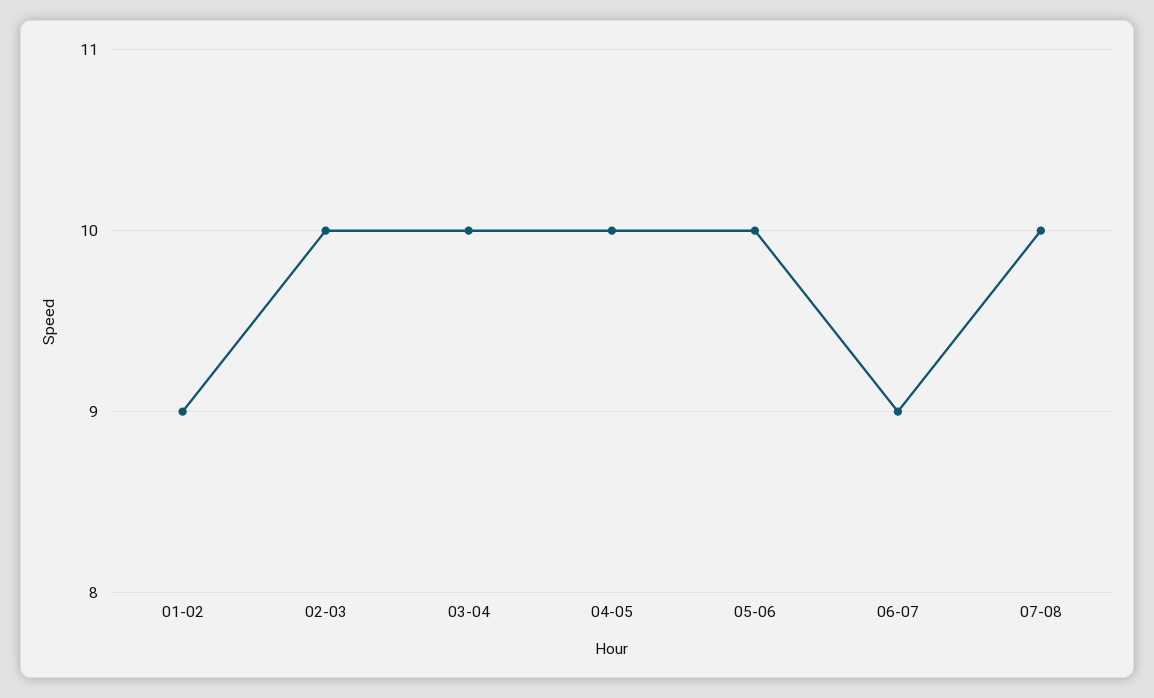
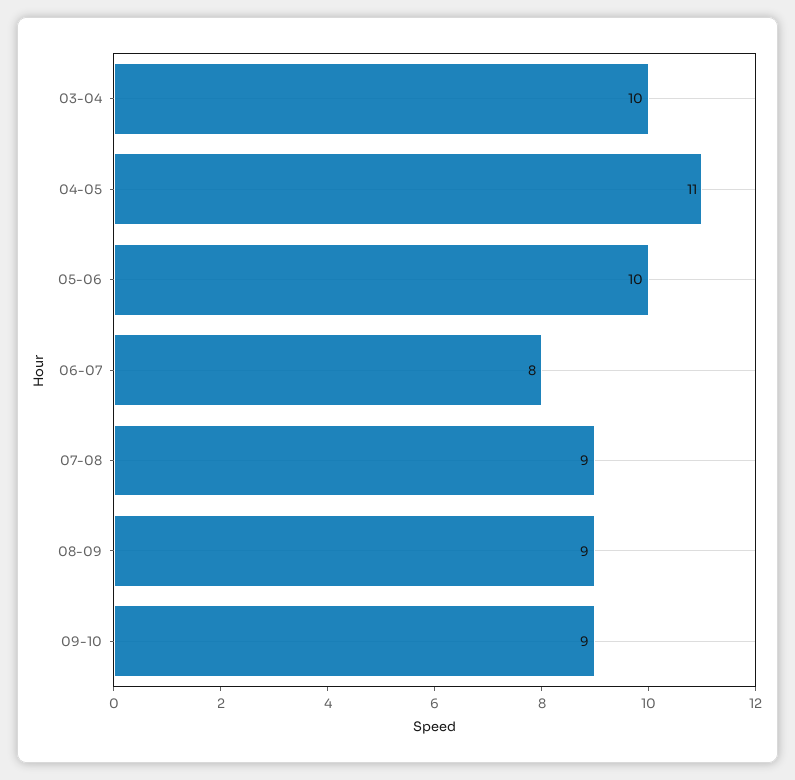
01-02: 9 -> none
02-03: 10 -> none
04-05: 10 -> 11
06-07: 9 -> 8
07-08: 10 -> 9
08-09: none -> 9
09-10: none -> 9

